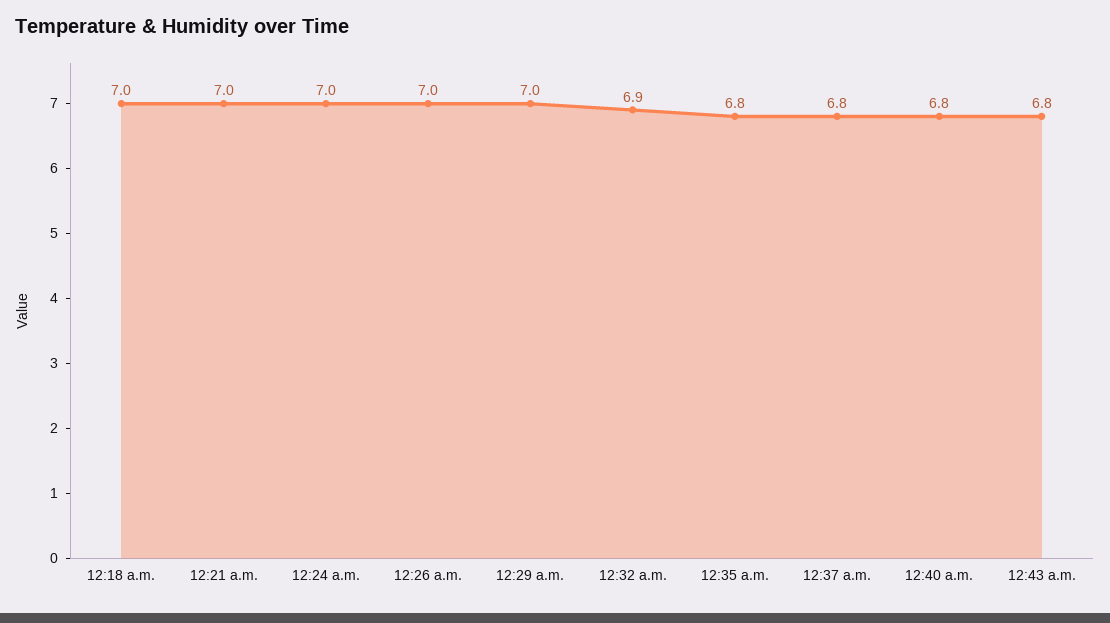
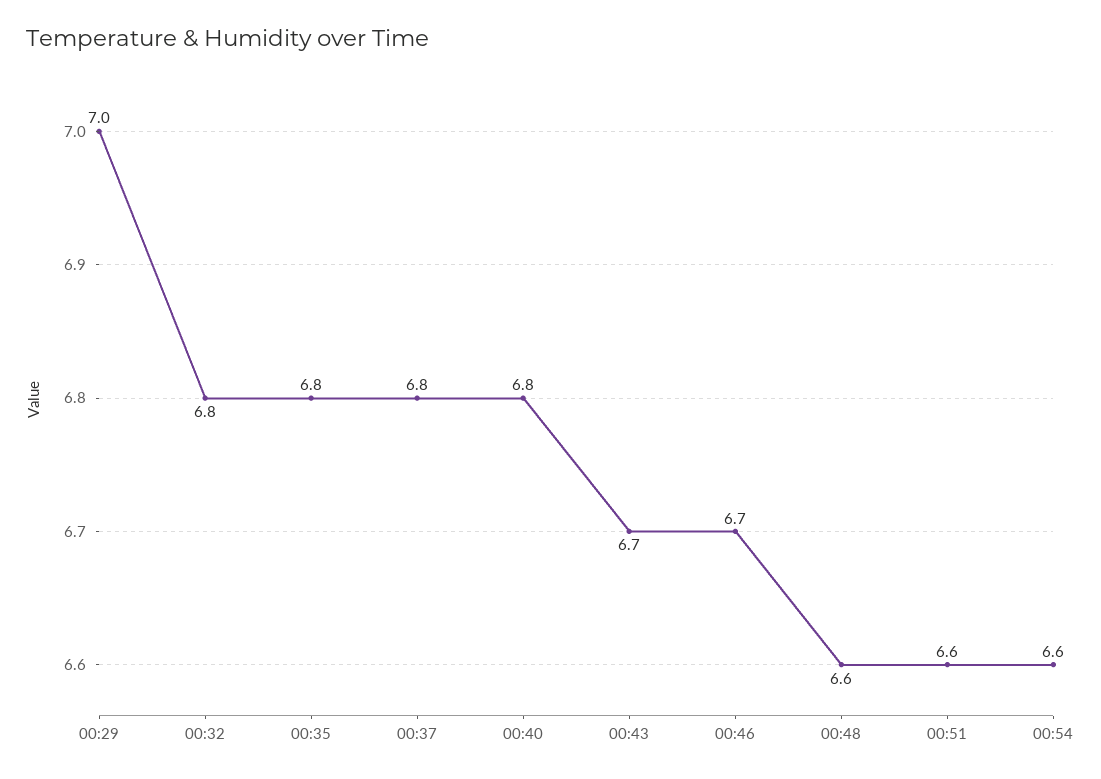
12:18 a.m.: 7 -> none
12:21 a.m.: 7 -> none
12:24 a.m.: 7 -> none
12:26 a.m.: 7 -> none
12:32 a.m.: 6.9 -> 6.8
12:43 a.m.: 6.8 -> 6.7
00:46: none -> 6.7
00:48: none -> 6.6
00:51: none -> 6.6
00:54: none -> 6.6

